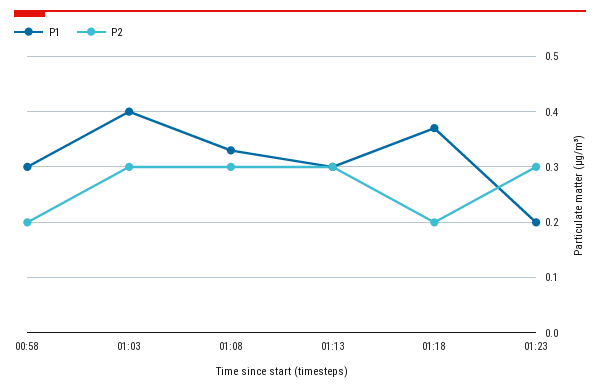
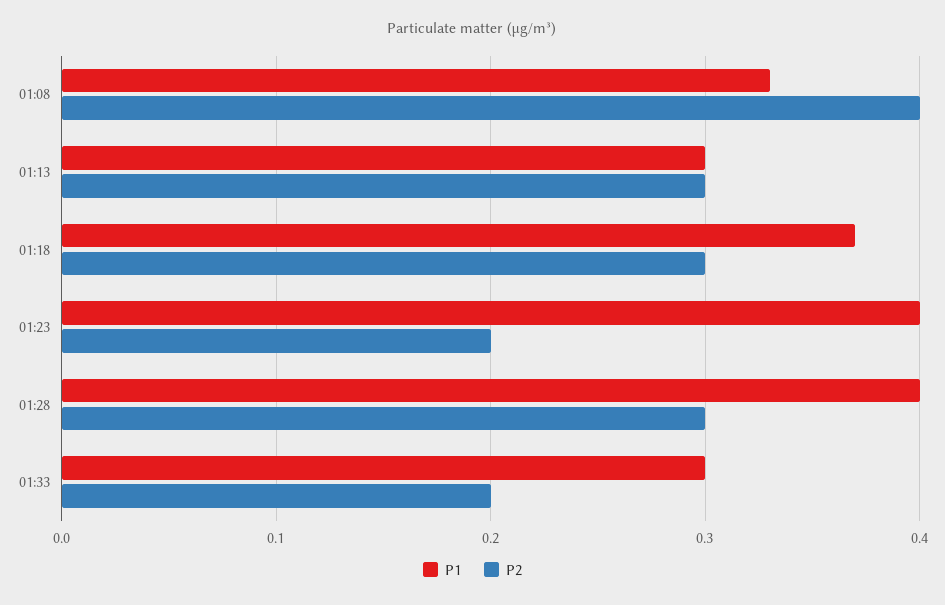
P1, 00:58: 0.3 -> none
P2, 00:58: 0.2 -> none
P1, 01:03: 0.4 -> none
P2, 01:03: 0.3 -> none
P2, 01:08: 0.3 -> 0.4
P2, 01:18: 0.2 -> 0.3
P1, 01:23: 0.2 -> 0.4
P2, 01:23: 0.3 -> 0.2
P1, 01:28: none -> 0.4
P2, 01:28: none -> 0.3
P1, 01:33: none -> 0.3
P2, 01:33: none -> 0.2

